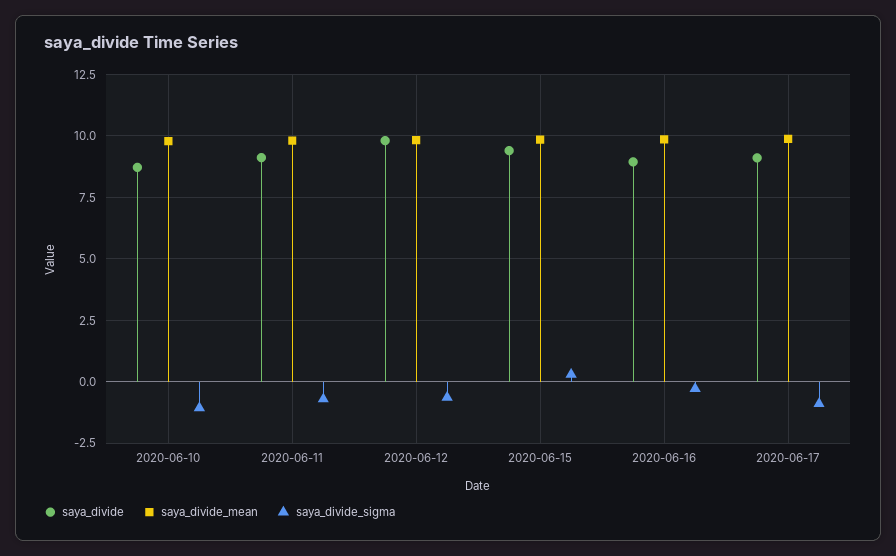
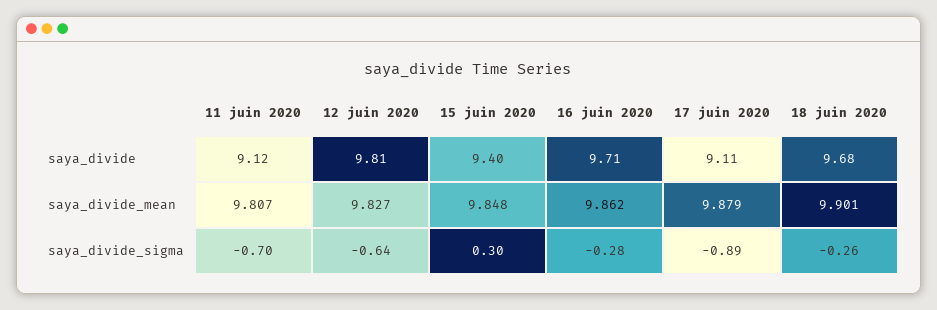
saya_divide, 2020-06-10: 8.75 -> none
saya_divide_mean, 2020-06-10: 9.75 -> none
saya_divide_sigma, 2020-06-10: -1 -> none
saya_divide, 2020-06-16: 9 -> 9.71
saya_divide, 18 juin 2020: none -> 9.68
saya_divide_mean, 18 juin 2020: none -> 9.901
saya_divide_sigma, 18 juin 2020: none -> -0.26

